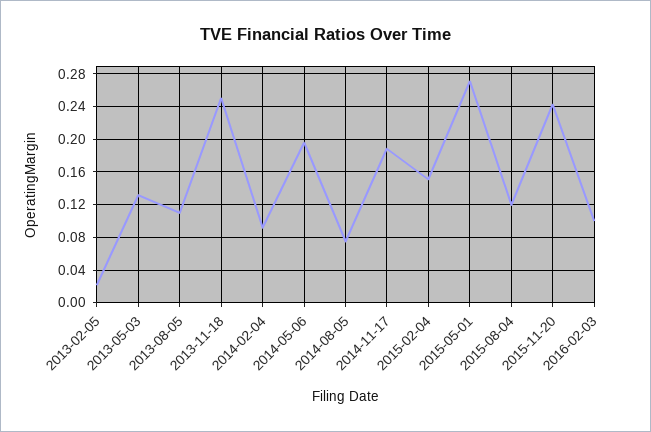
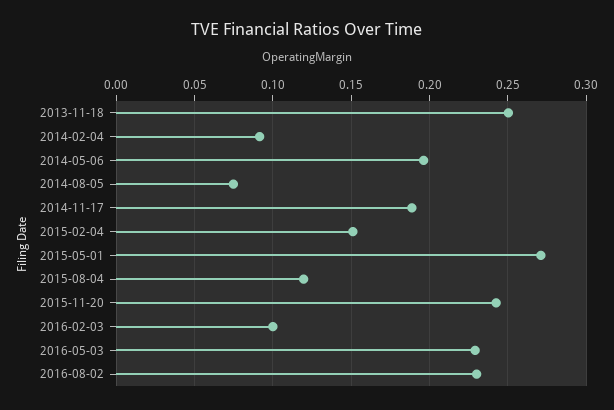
2013-02-05: 0.02 -> none
2013-05-03: 0.13 -> none
2013-08-05: 0.11 -> none
2016-05-03: none -> 0.23
2016-08-02: none -> 0.23

